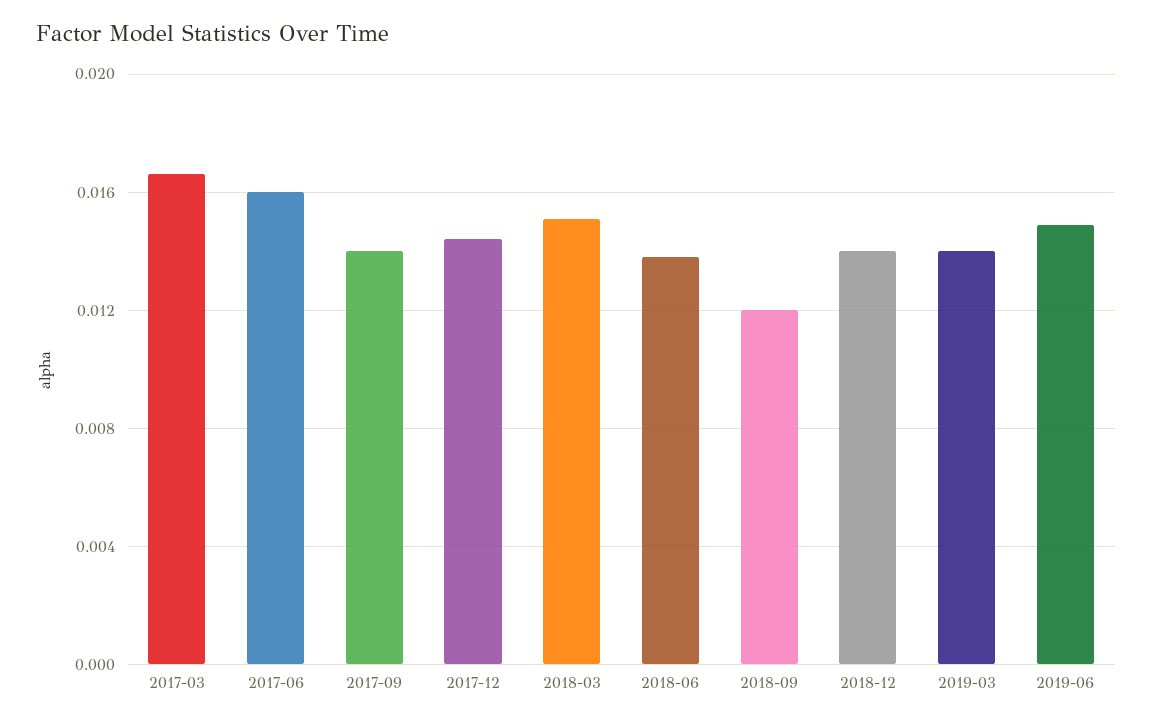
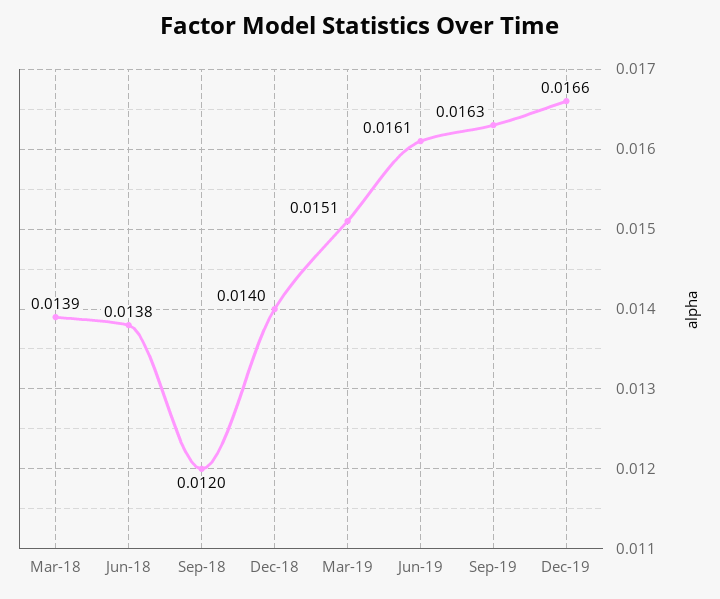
2017-03: 0.0165 -> none
2017-06: 0.016 -> none
2017-09: 0.014 -> none
2017-12: 0.0145 -> none
2018-03: 0.015 -> 0.0139
2019-03: 0.014 -> 0.0151
2019-06: 0.015 -> 0.0161
Sep-19: none -> 0.0163
Dec-19: none -> 0.0166

